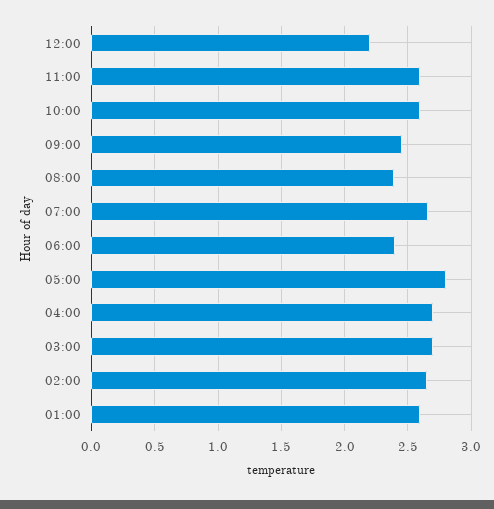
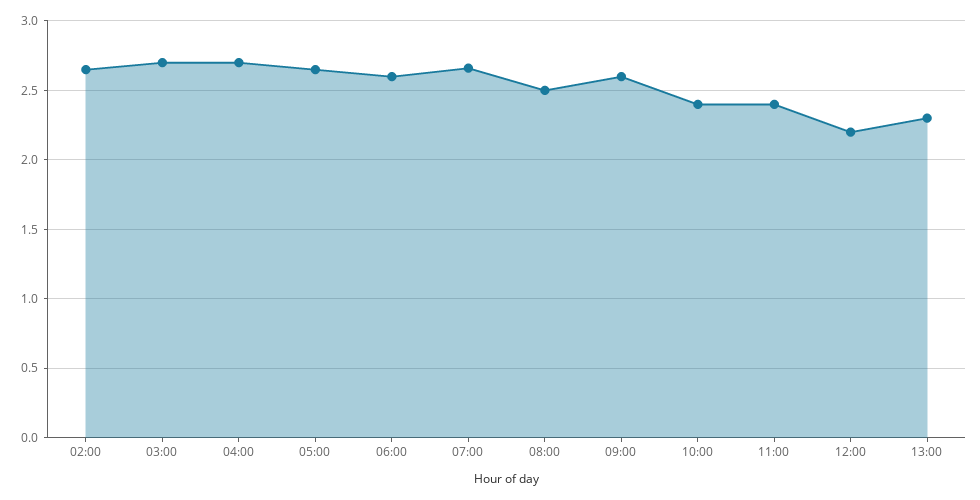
11:00: 2.6 -> 2.4
10:00: 2.6 -> 2.4
09:00: 2.45 -> 2.6
08:00: 2.4 -> 2.5
06:00: 2.4 -> 2.6
05:00: 2.8 -> 2.65
01:00: 2.6 -> none
13:00: none -> 2.3

